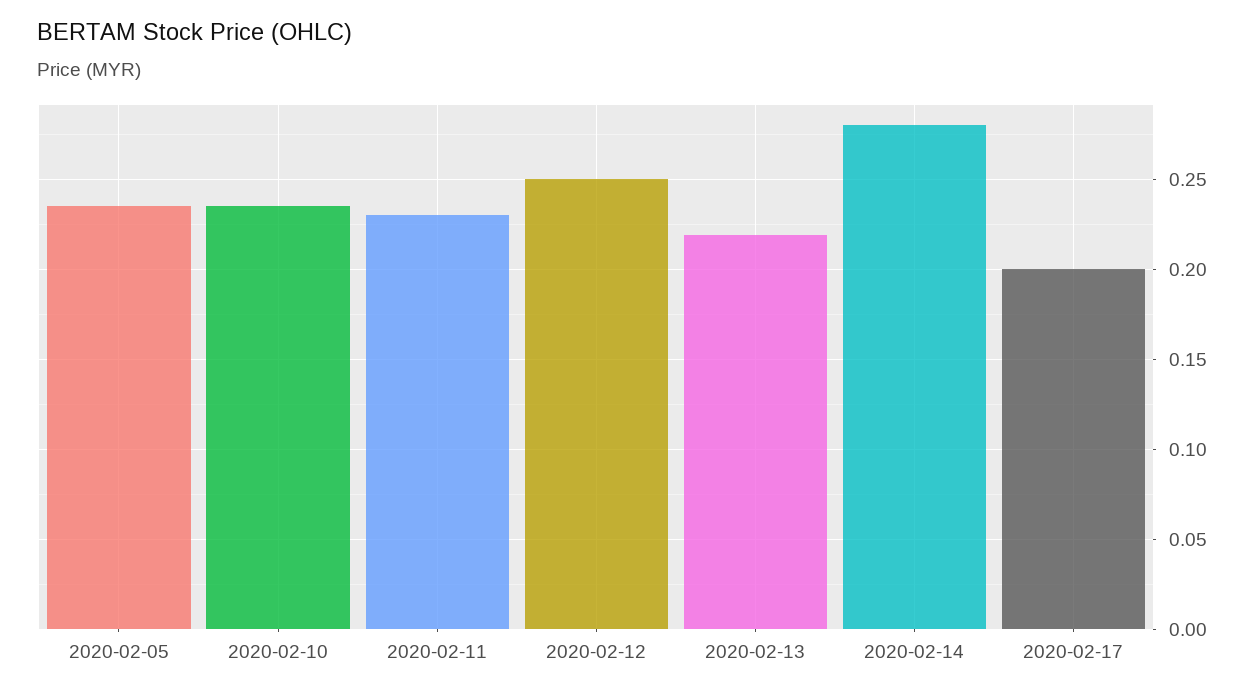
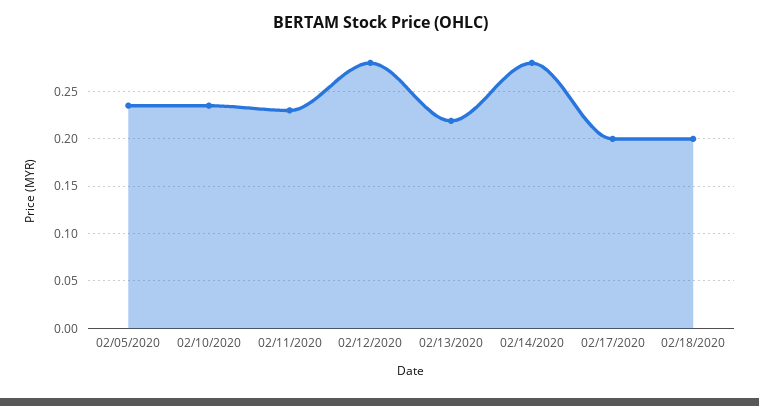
2020-02-12: 0.25 -> 0.28
02/18/2020: none -> 0.2

